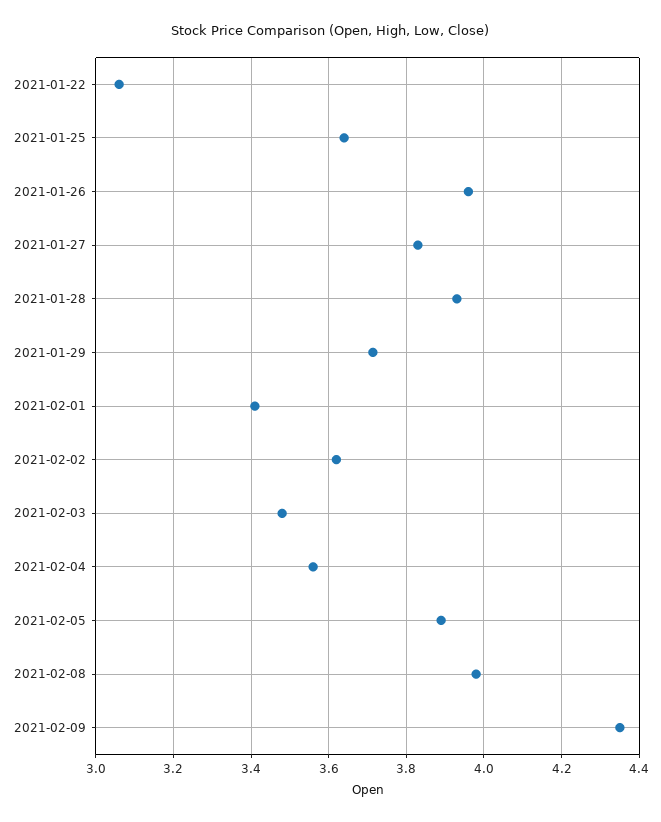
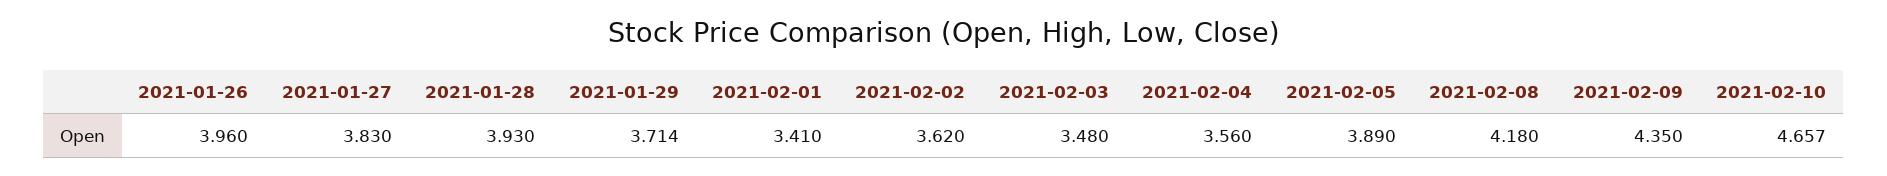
2021-01-22: 3.06 -> none
2021-01-25: 3.64 -> none
2021-02-08: 3.98 -> 4.18
2021-02-10: none -> 4.657

